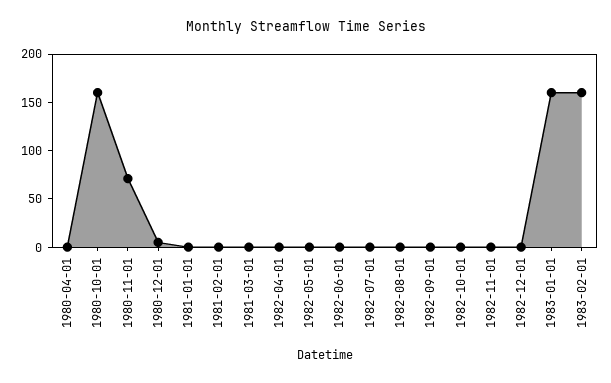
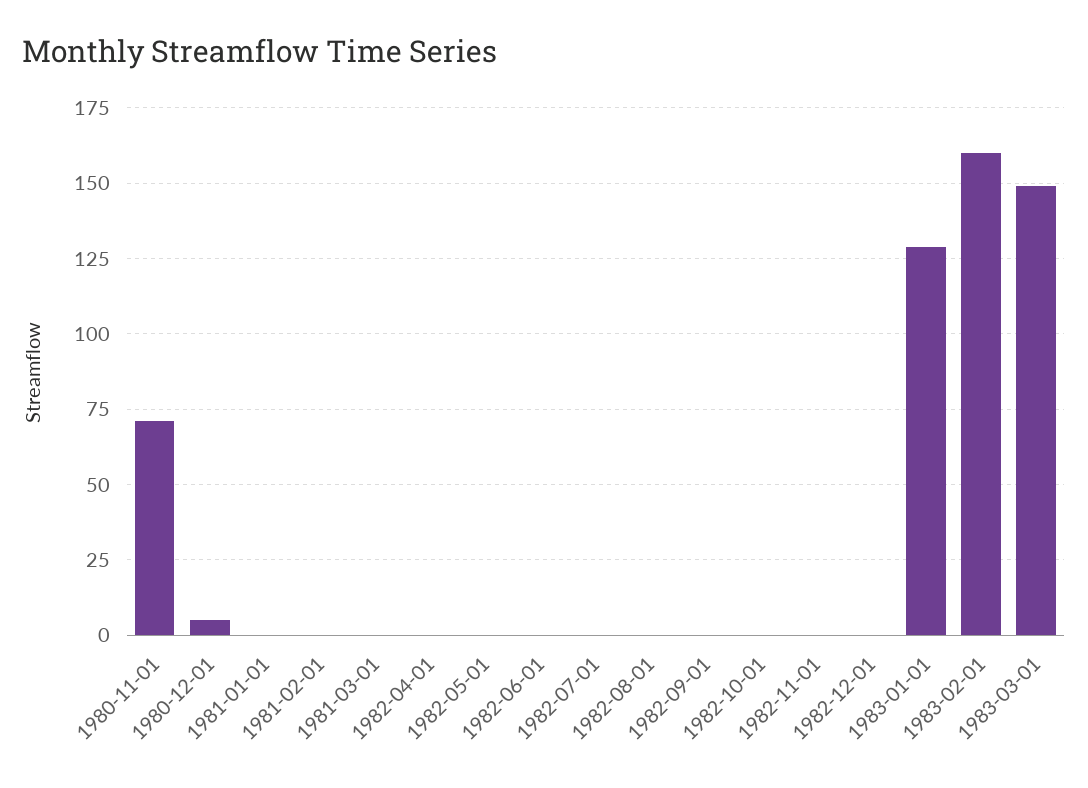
1980-04-01: 0 -> none
1980-10-01: 160 -> none
1983-01-01: 160 -> 130
1983-03-01: none -> 150

